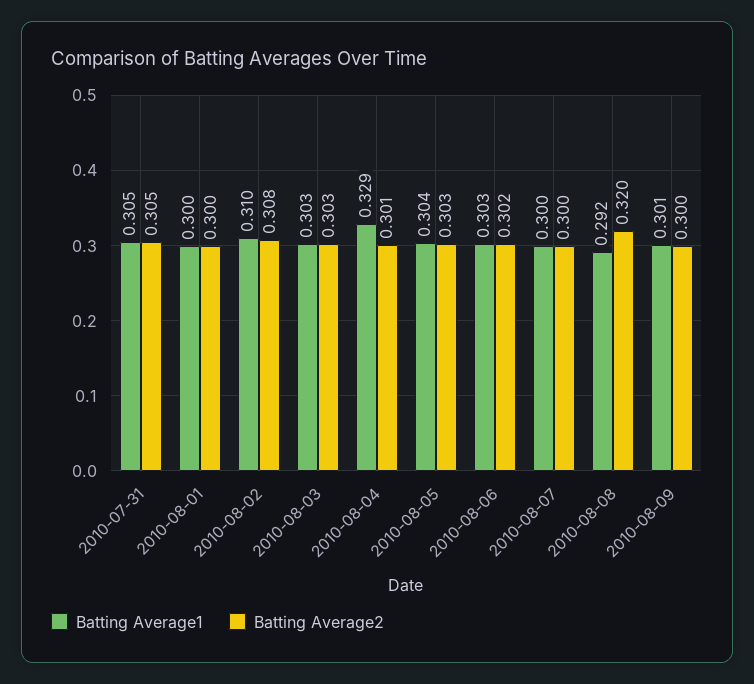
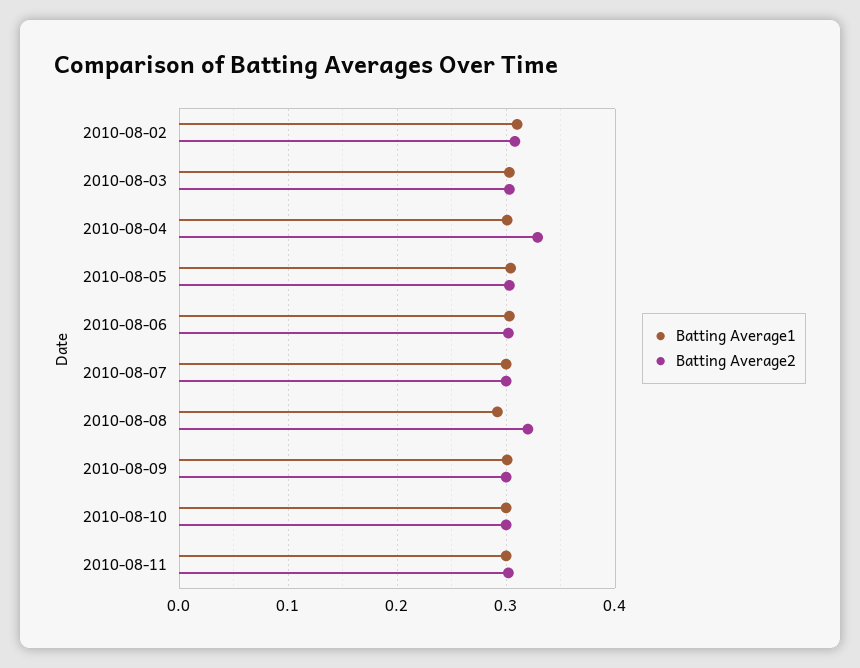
Batting Average1, 2010-07-31: 0.305 -> none
Batting Average2, 2010-07-31: 0.305 -> none
Batting Average1, 2010-08-01: 0.3 -> none
Batting Average2, 2010-08-01: 0.3 -> none
Batting Average1, 2010-08-04: 0.329 -> 0.3
Batting Average2, 2010-08-04: 0.301 -> 0.33
Batting Average1, 2010-08-10: none -> 0.3
Batting Average2, 2010-08-10: none -> 0.3
Batting Average1, 2010-08-11: none -> 0.3
Batting Average2, 2010-08-11: none -> 0.3

